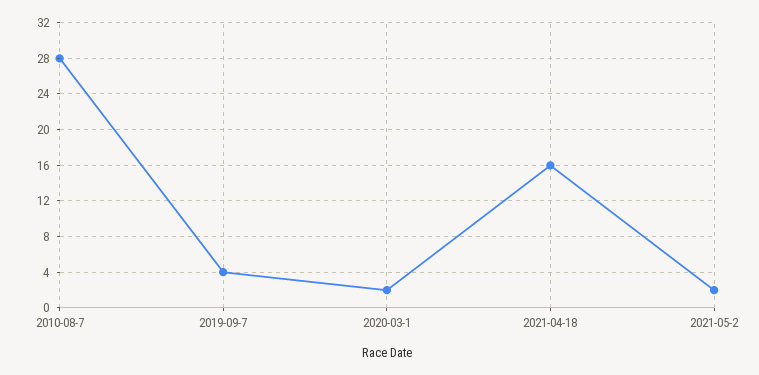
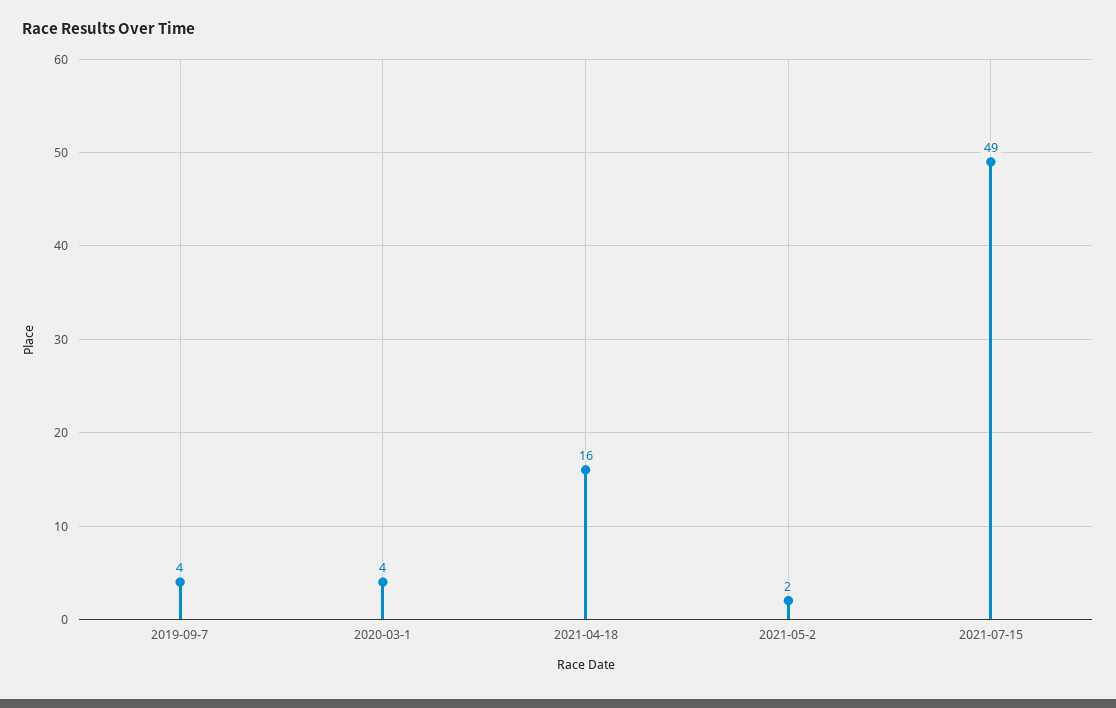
2010-08-7: 28 -> none
2020-03-1: 2 -> 4
2021-07-15: none -> 49

